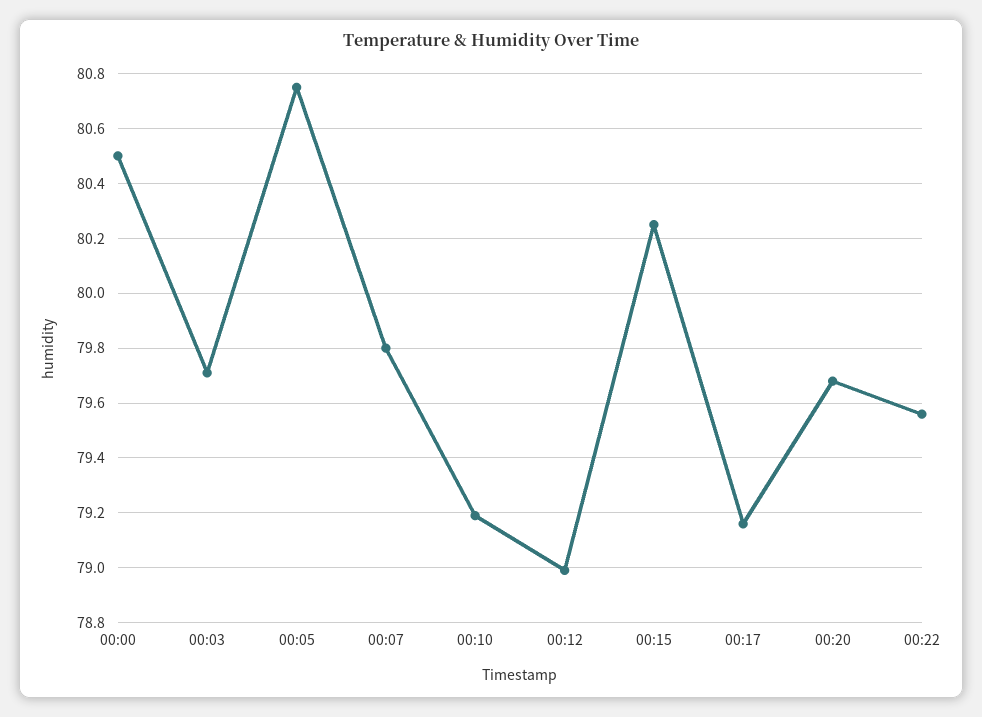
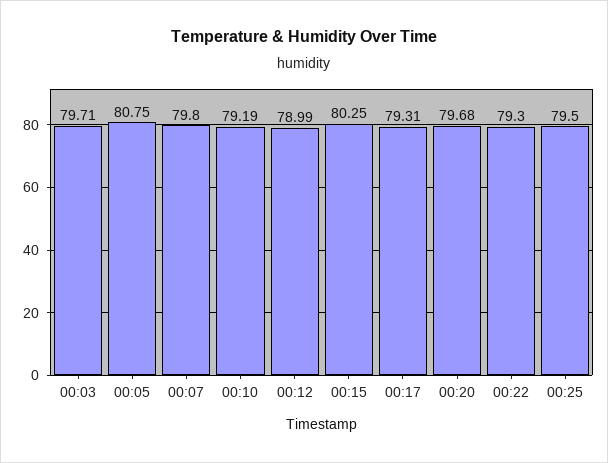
00:00: 80.5 -> none
00:17: 79.15 -> 79.31
00:22: 79.55 -> 79.3
00:25: none -> 79.5

